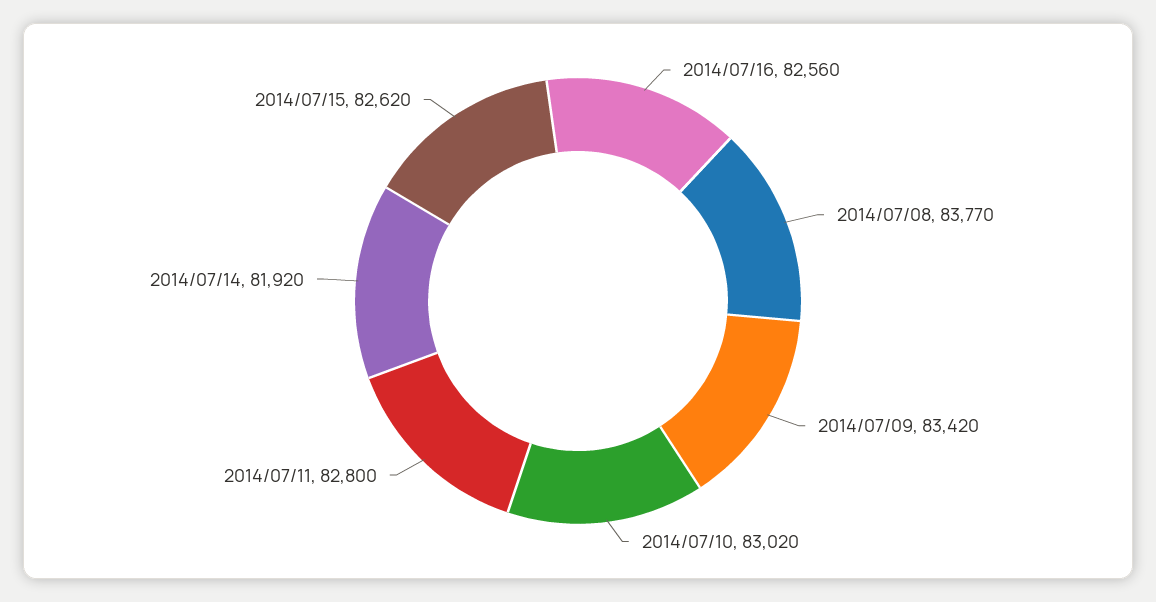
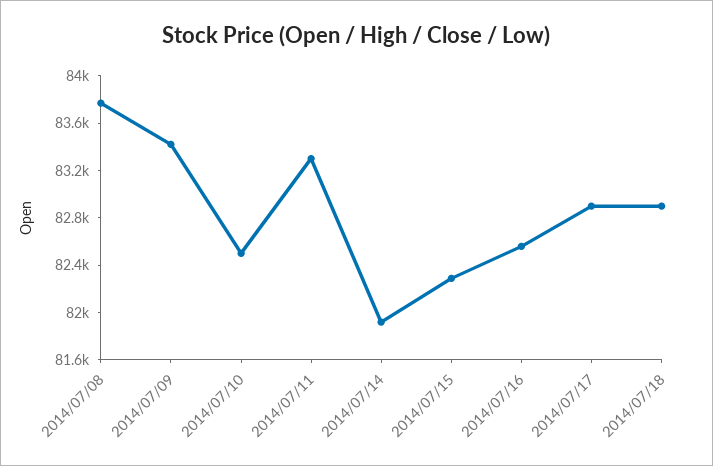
2014/07/10: 83020 -> 82500
2014/07/11: 82800 -> 83300
2014/07/15: 82620 -> 82300
2014/07/17: none -> 82900
2014/07/18: none -> 82900

